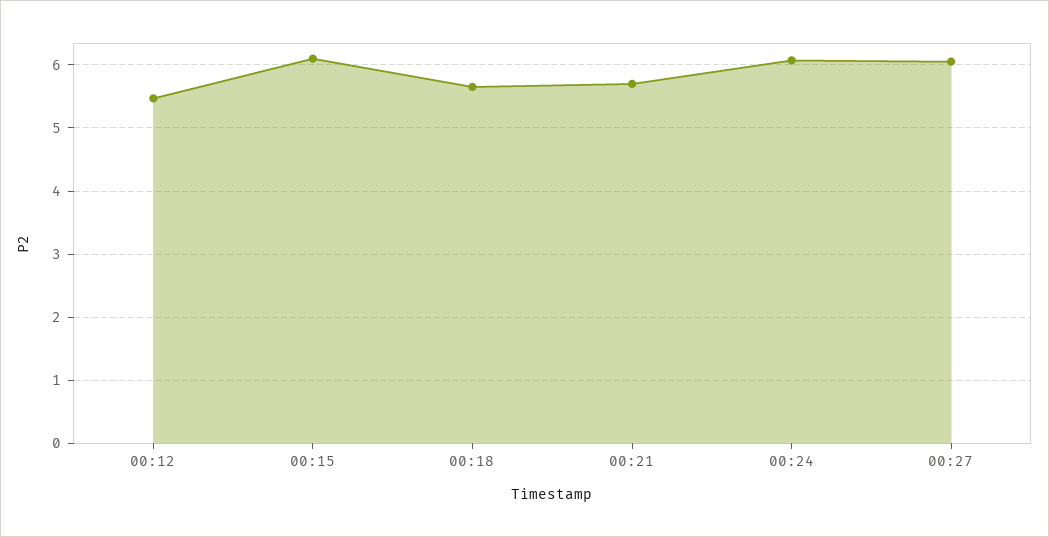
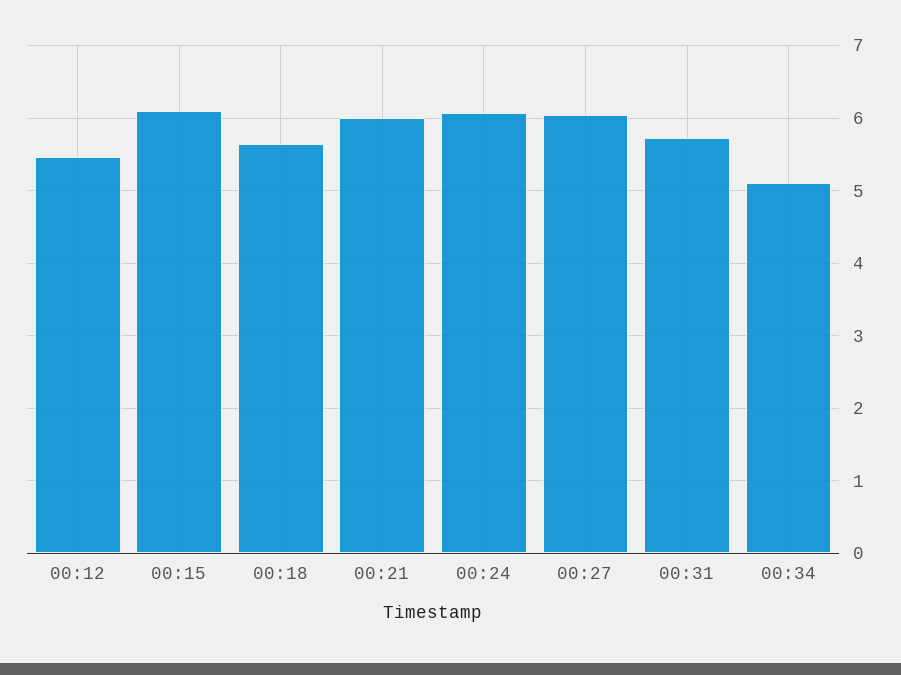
00:21: 5.7 -> 6
00:31: none -> 5.7
00:34: none -> 5.1

